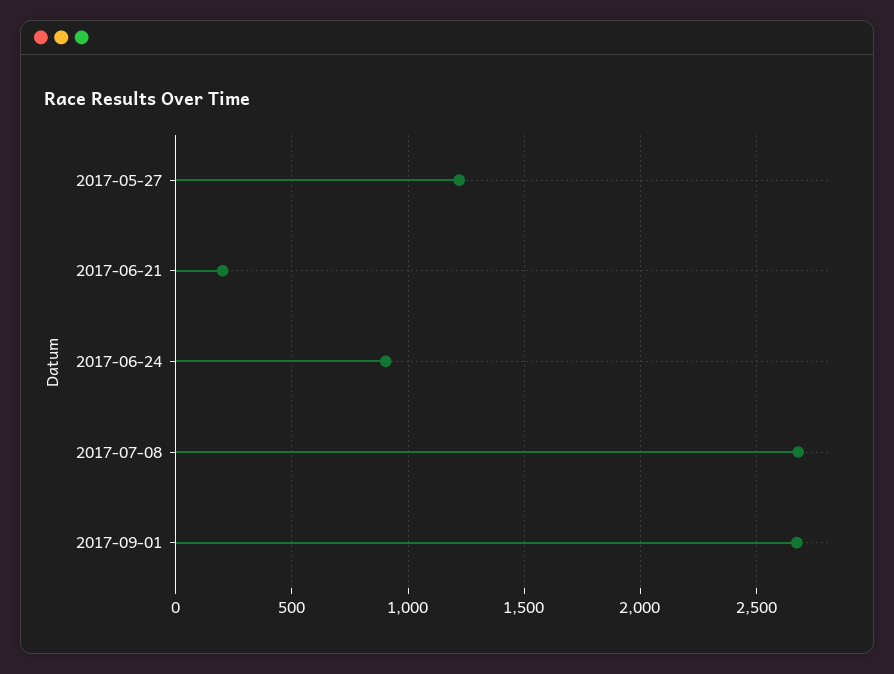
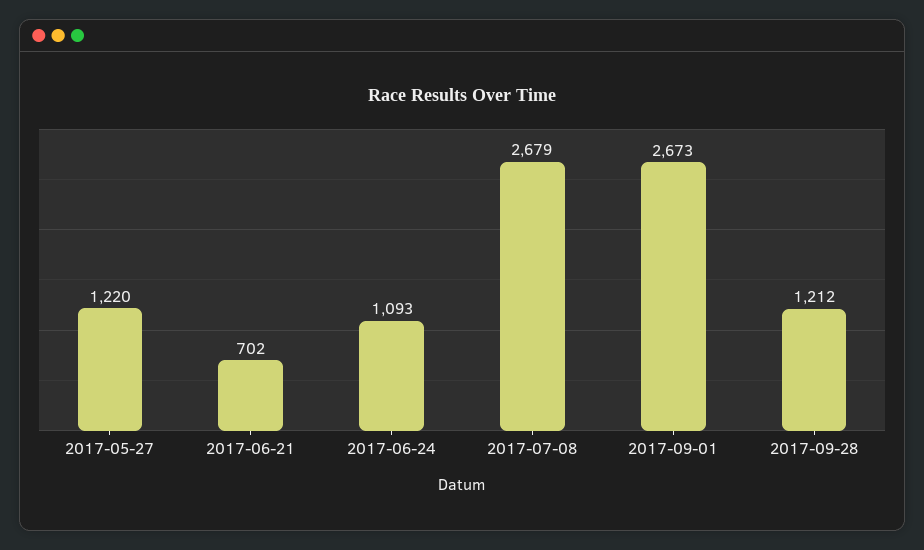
2017-06-21: 200 -> 702
2017-06-24: 900 -> 1093
2017-09-28: none -> 1212

